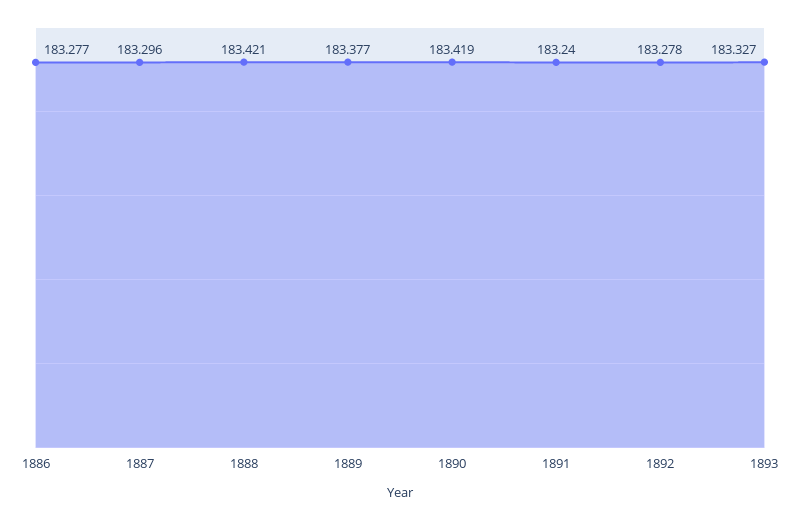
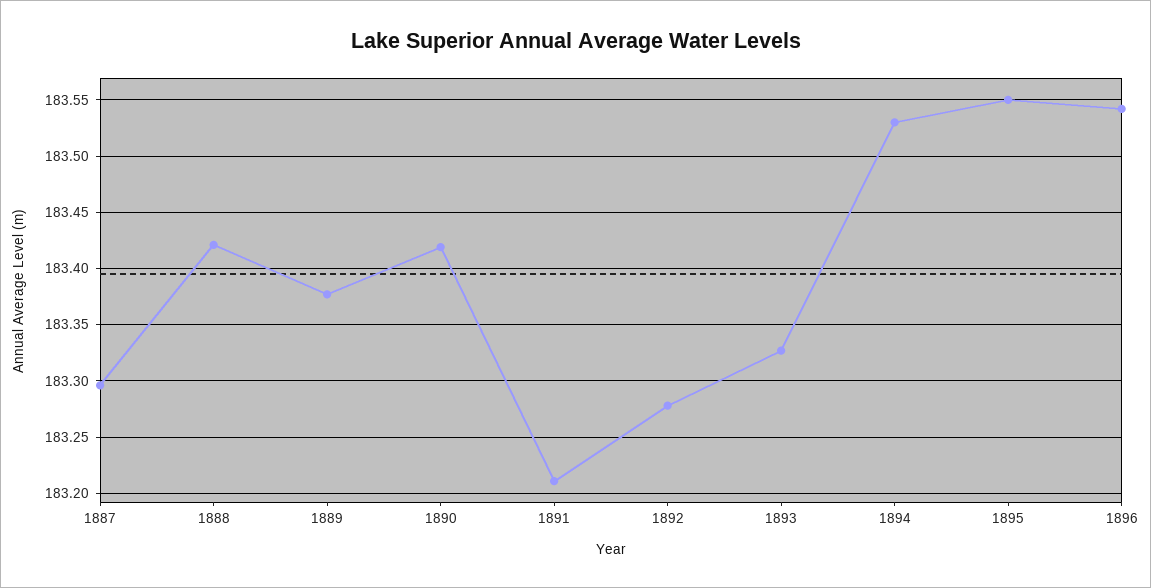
1886: 183.277 -> none
1891: 183.24 -> 183.21
1894: none -> 183.53
1895: none -> 183.55
1896: none -> 183.54

